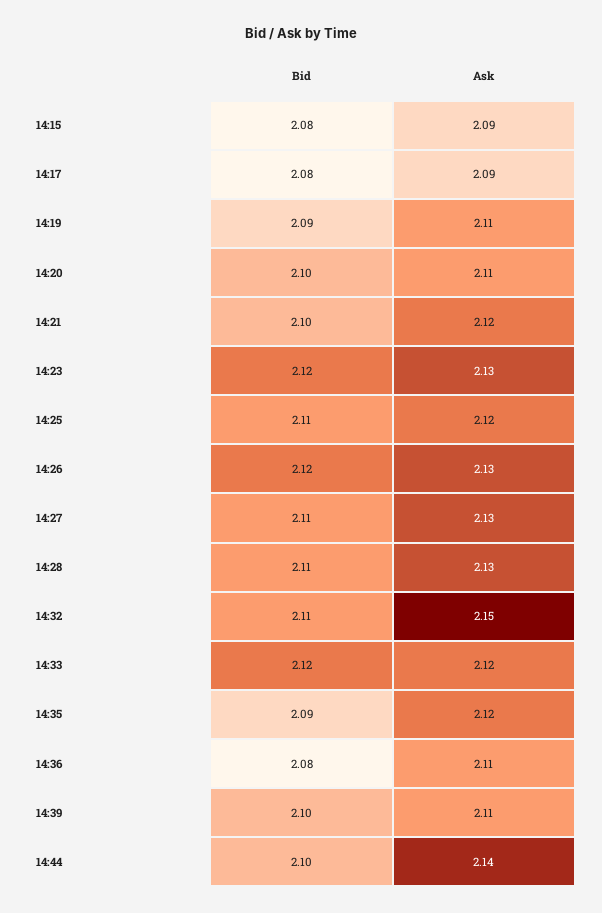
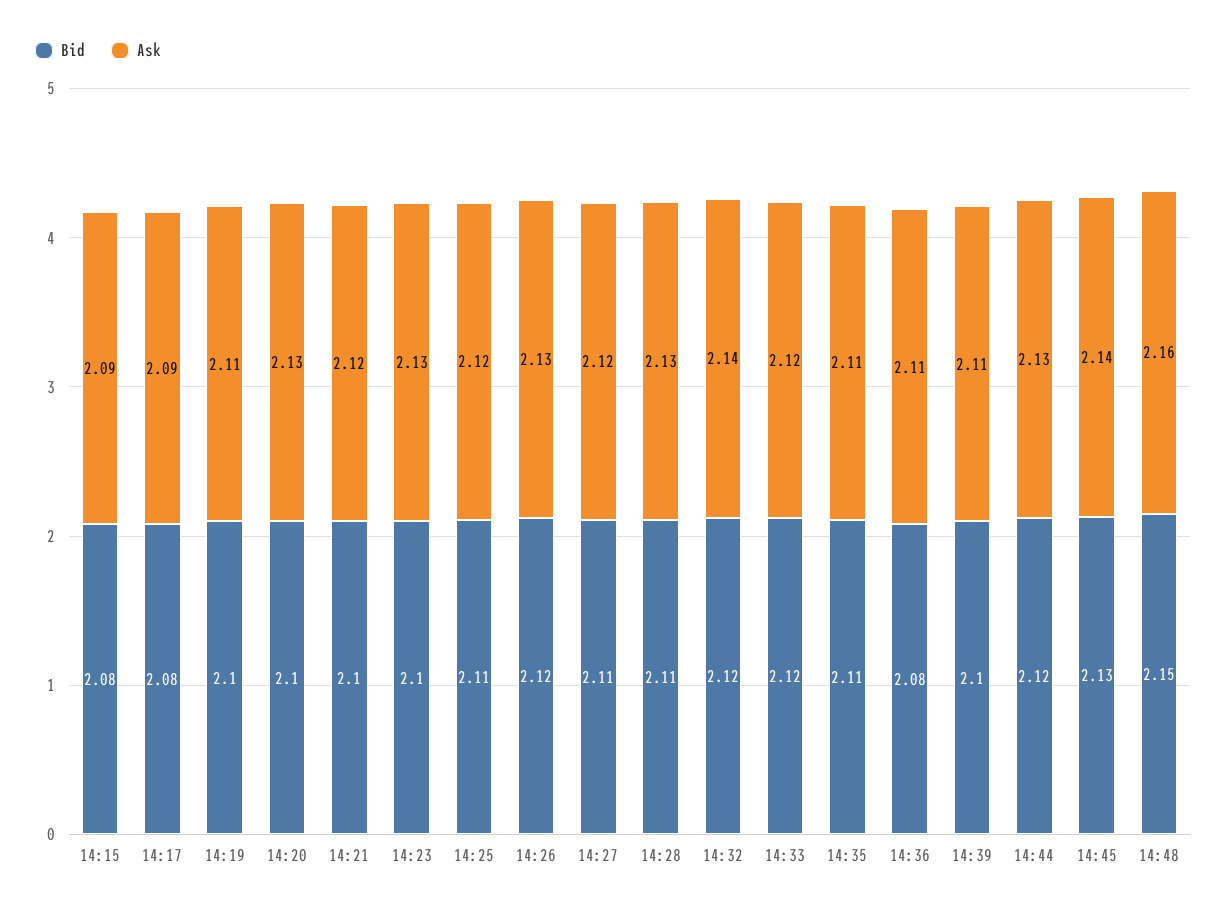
Bid, 14:19: 2.09 -> 2.1
Ask, 14:20: 2.11 -> 2.13
Bid, 14:23: 2.12 -> 2.1
Ask, 14:27: 2.13 -> 2.12
Bid, 14:32: 2.11 -> 2.12
Ask, 14:32: 2.15 -> 2.14
Bid, 14:35: 2.09 -> 2.11
Ask, 14:35: 2.12 -> 2.11
Bid, 14:44: 2.1 -> 2.12
Ask, 14:44: 2.14 -> 2.13
Bid, 14:45: none -> 2.13
Ask, 14:45: none -> 2.14
Bid, 14:48: none -> 2.15
Ask, 14:48: none -> 2.16

